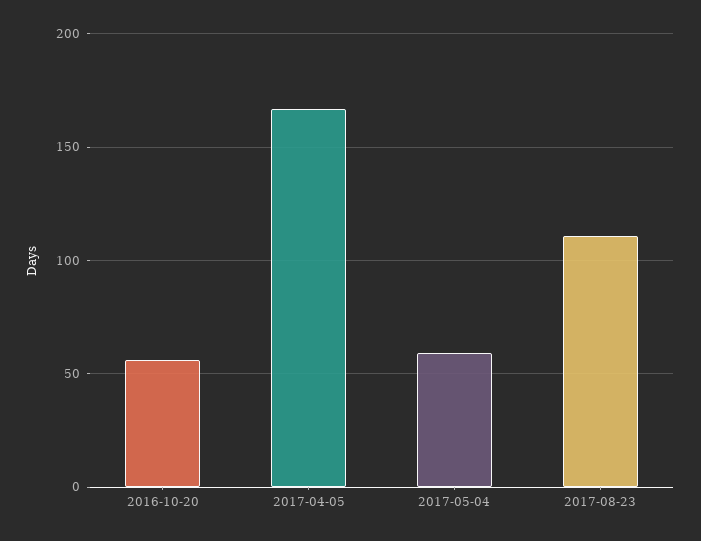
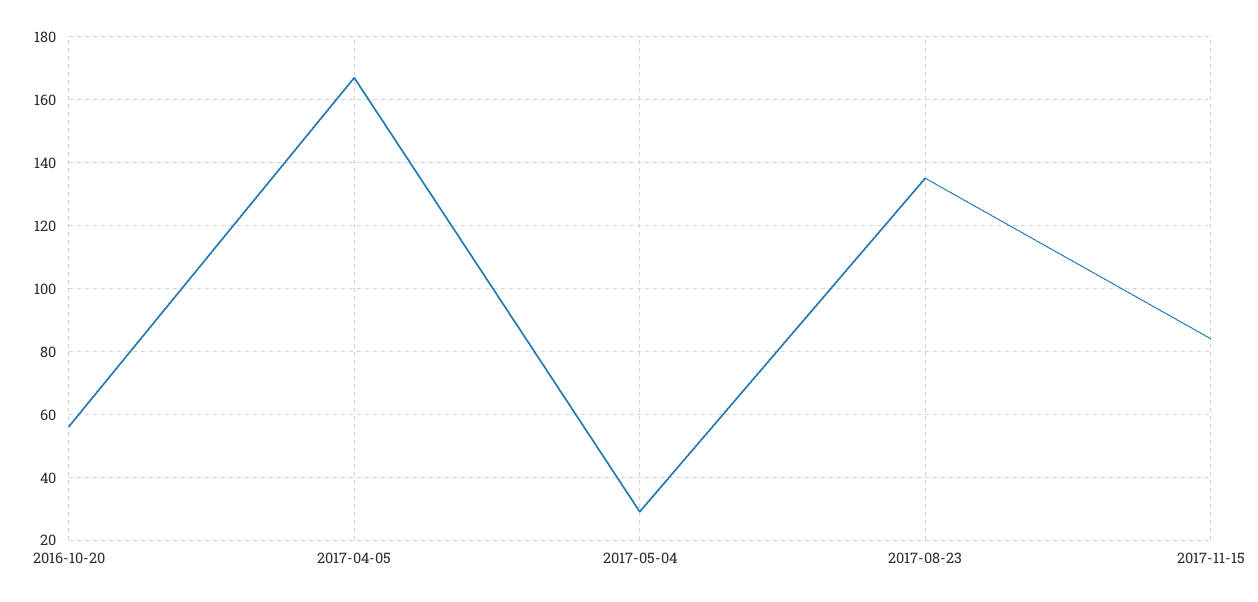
2017-05-04: 60 -> 30
2017-08-23: 110 -> 135
2017-11-15: none -> 85

